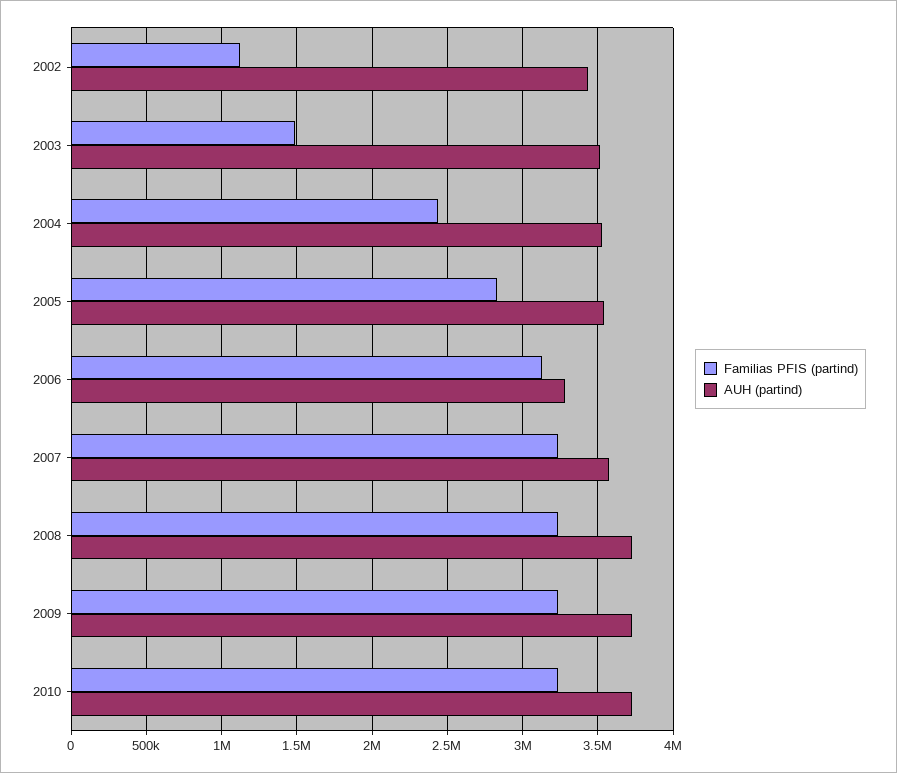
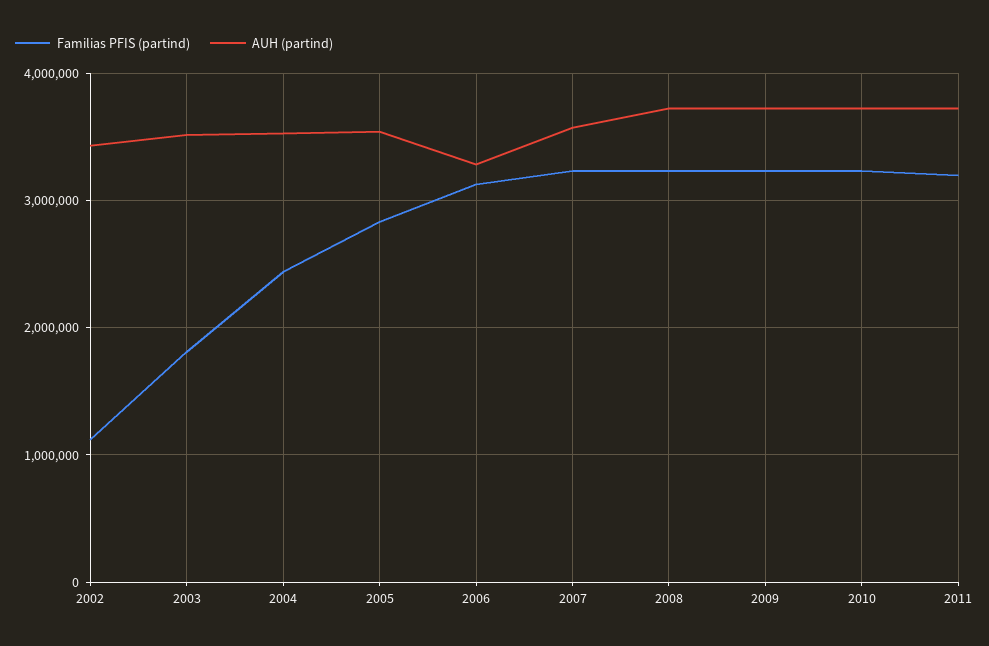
Familias PFIS (partind), 2003: 1500000 -> 1800000
Familias PFIS (partind), 2011: none -> 3200000
AUH (partind), 2011: none -> 3700000

